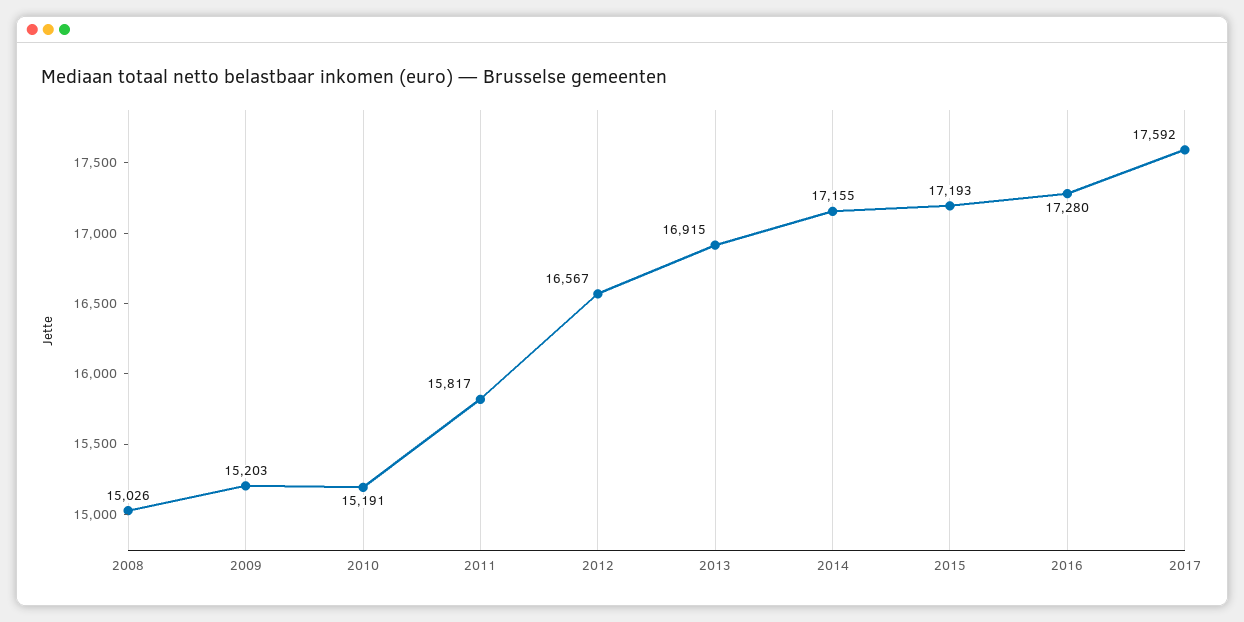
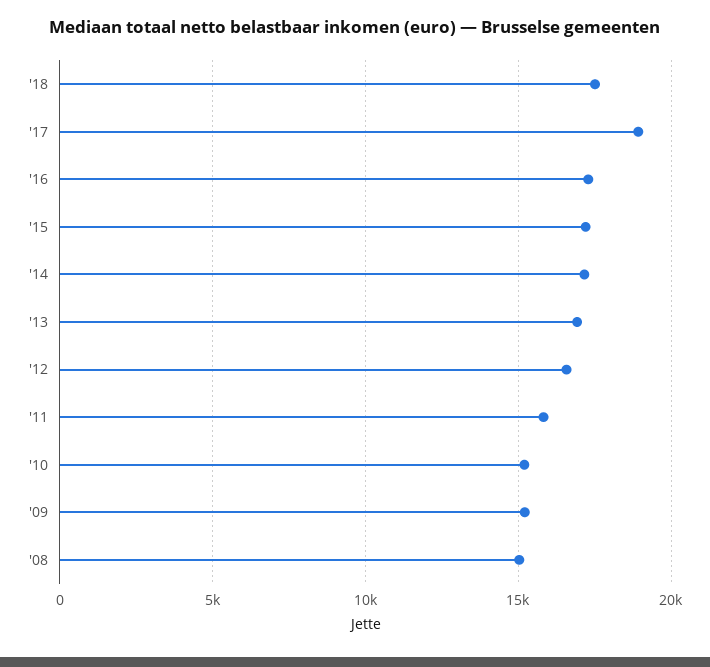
2017: 17592 -> 19000
'18: none -> 17500

